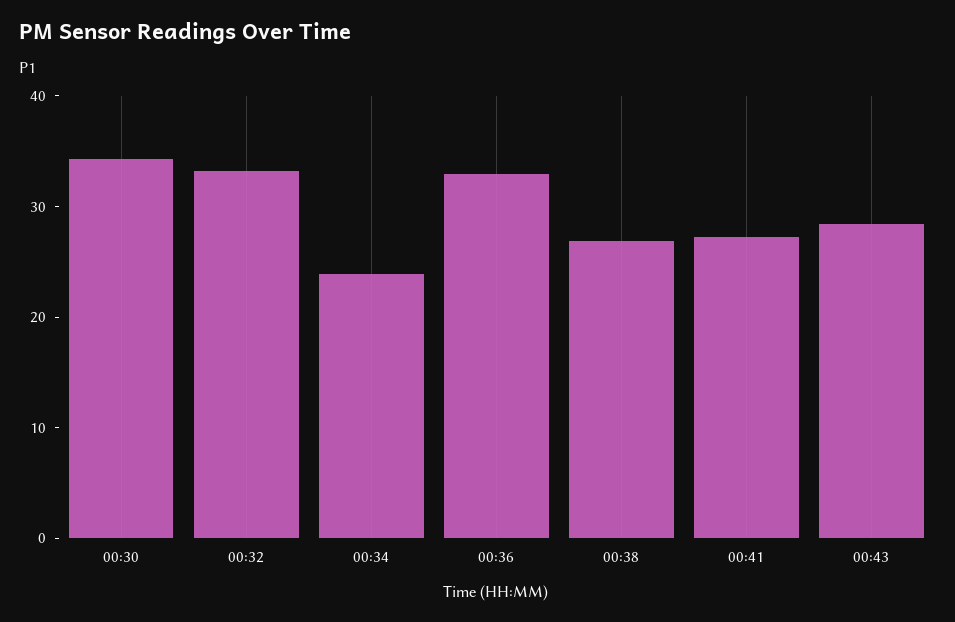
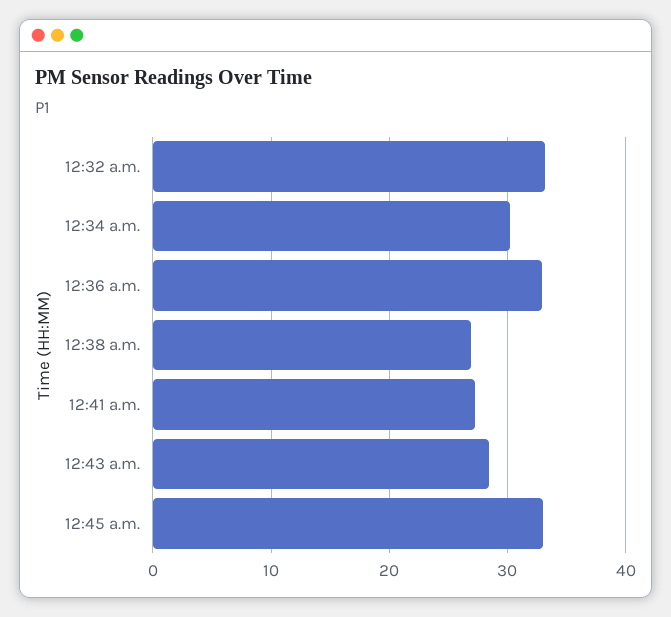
00:30: 34 -> none
00:34: 24 -> 30
12:45 a.m.: none -> 33

